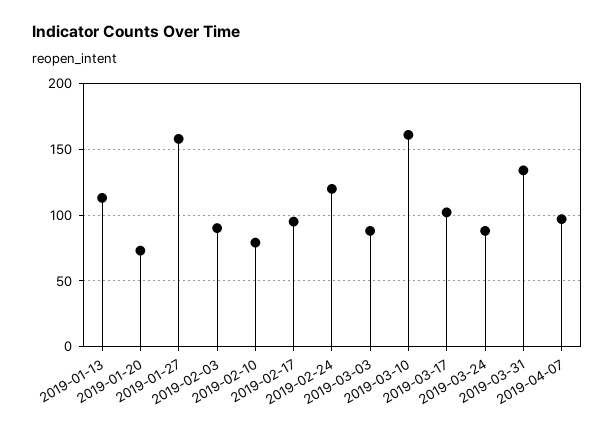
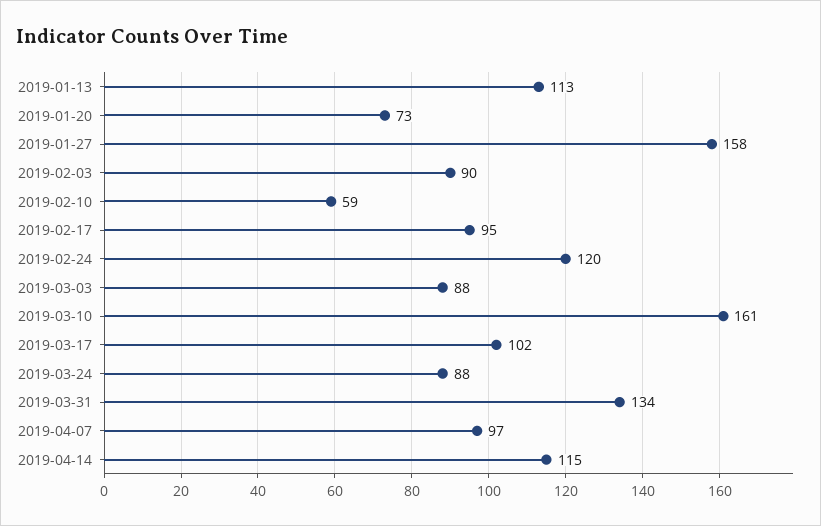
2019-02-10: 80 -> 59
2019-04-14: none -> 115

